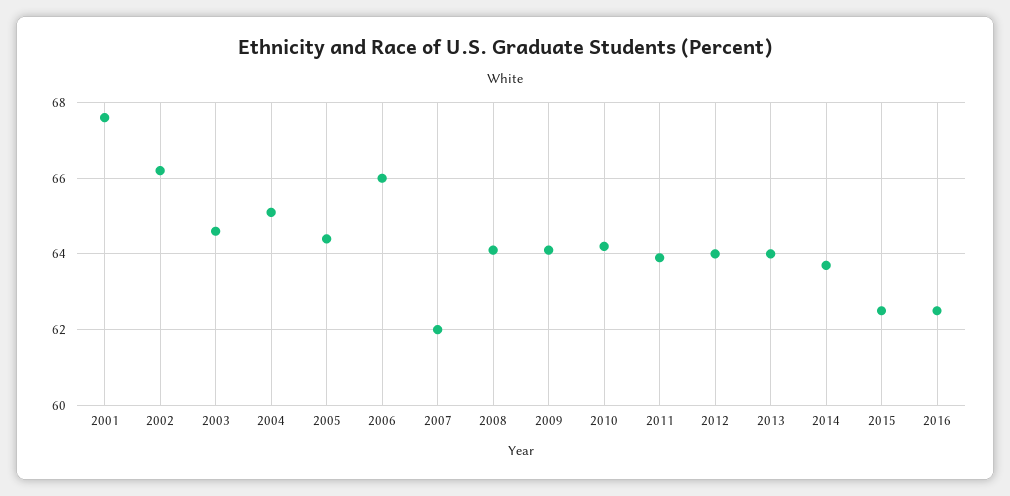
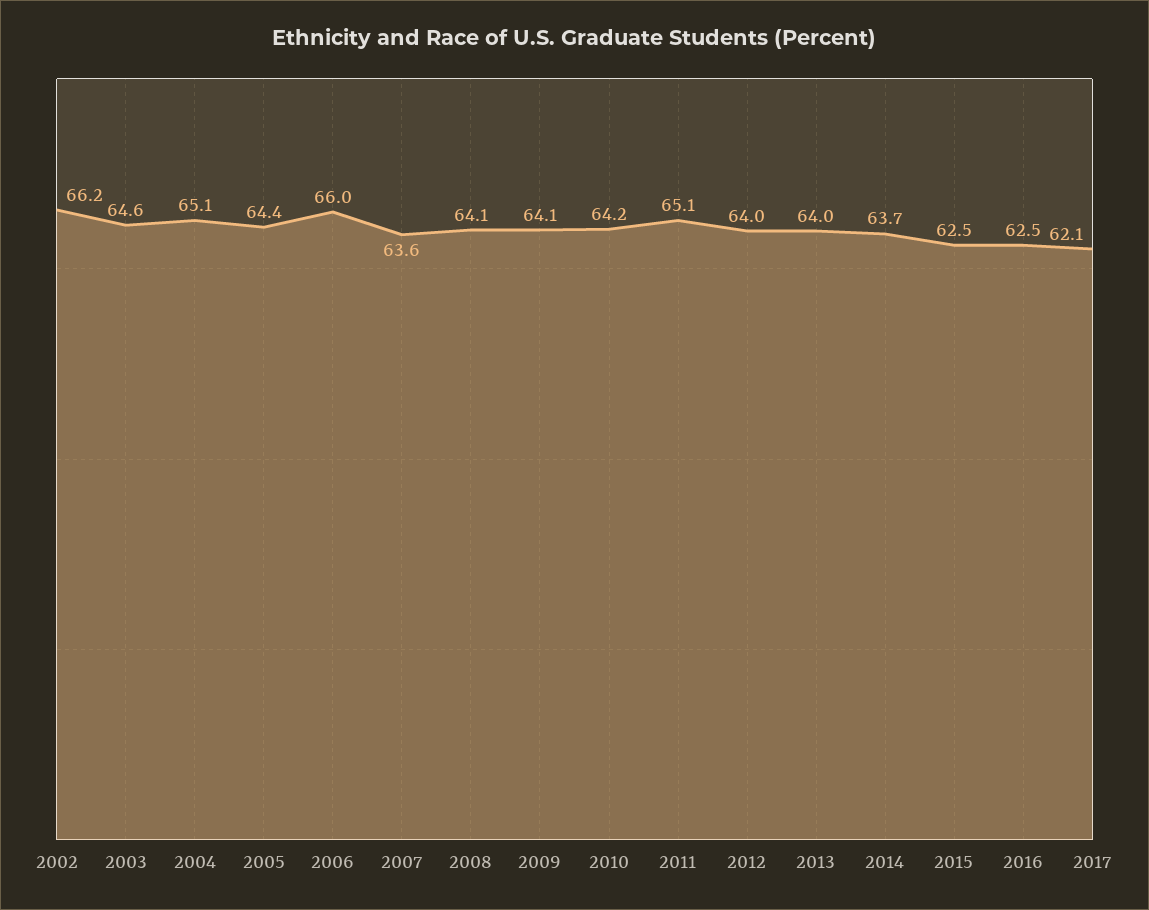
2001: 67.5 -> none
2007: 62 -> 63.6
2011: 64 -> 65.1
2017: none -> 62.1

